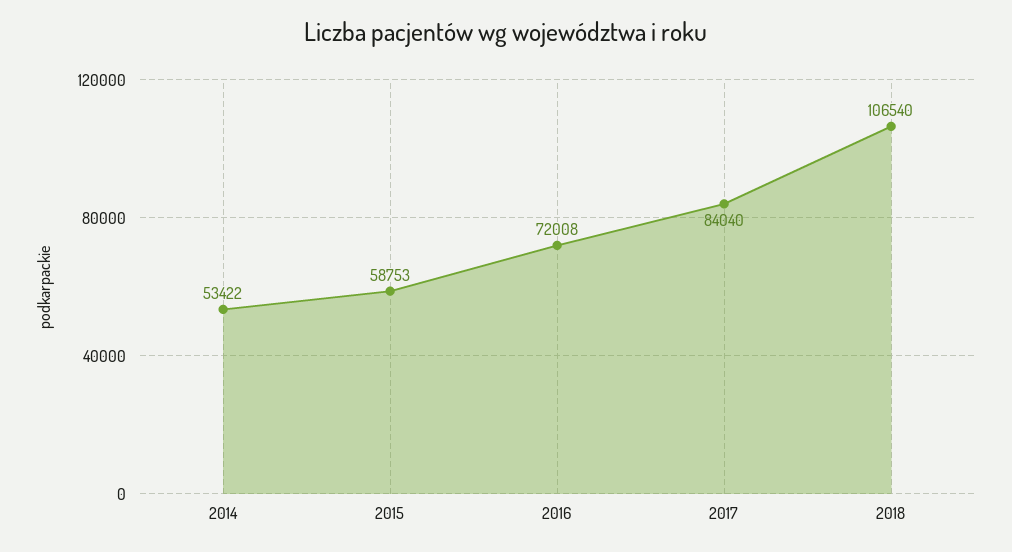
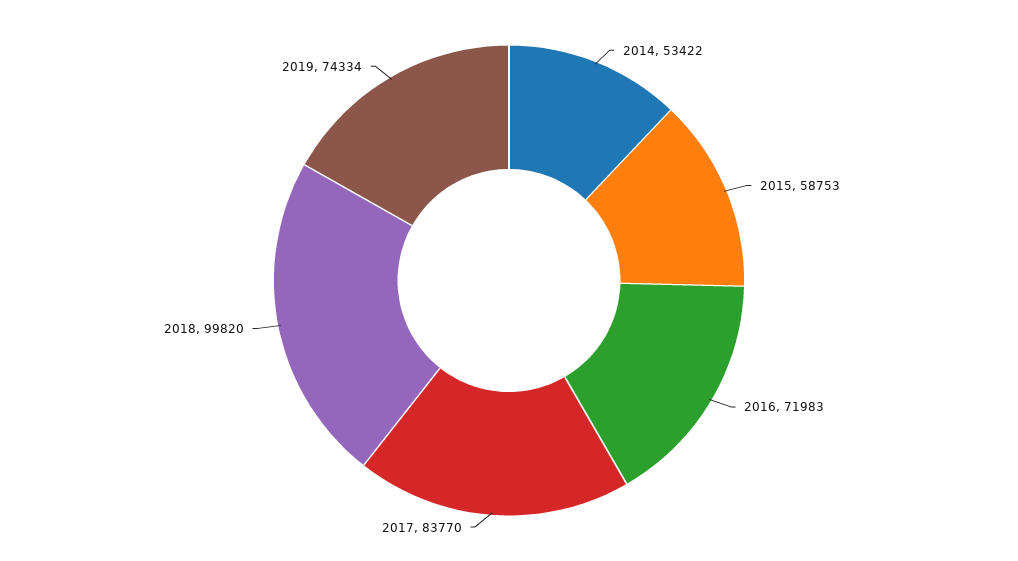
2016: 72008 -> 71983
2017: 84040 -> 83770
2018: 106540 -> 99820
2019: none -> 74334

